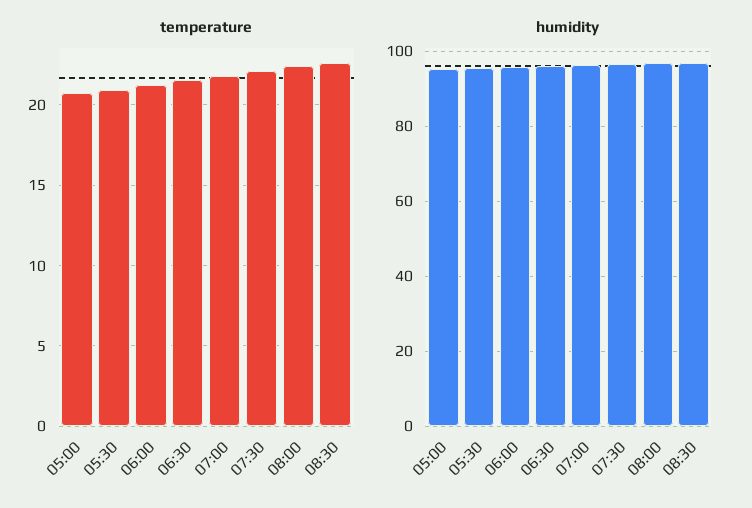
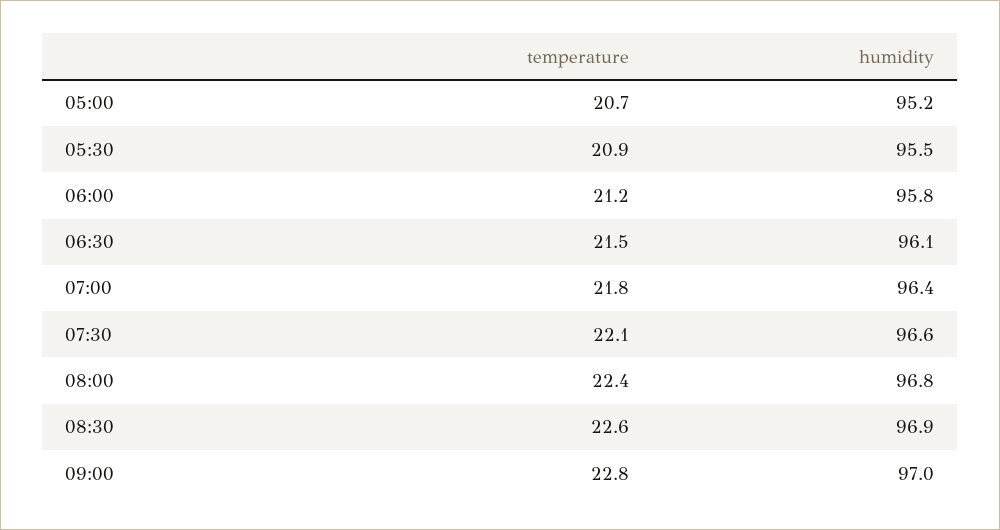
temperature, 09:00: none -> 22.8
humidity, 09:00: none -> 97

